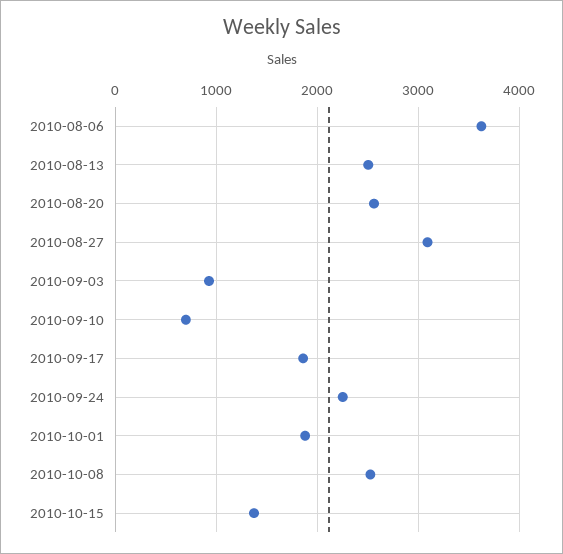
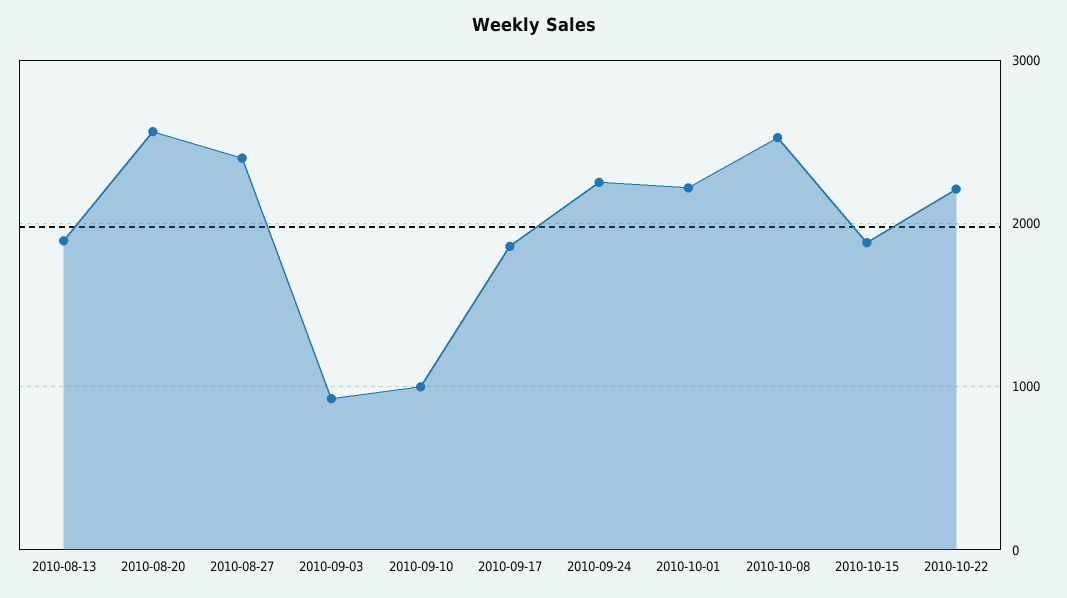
2010-08-06: 3600 -> none
2010-08-13: 2500 -> 1900
2010-08-27: 3100 -> 2400
2010-09-10: 700 -> 1000
2010-10-01: 1900 -> 2200
2010-10-15: 1400 -> 1900
2010-10-22: none -> 2200

